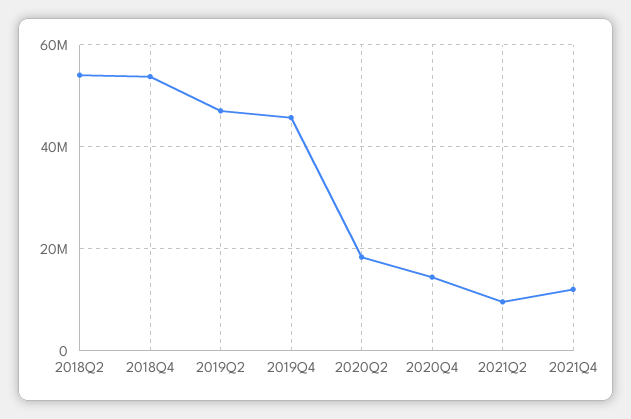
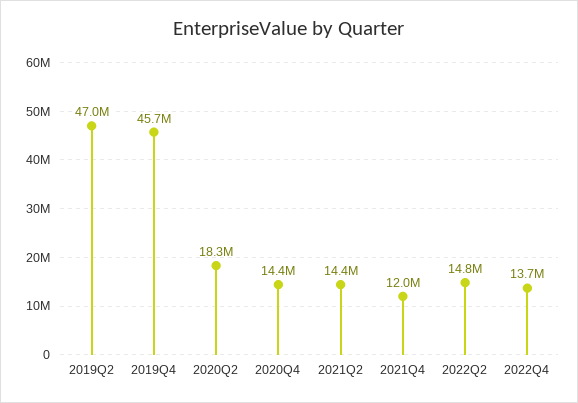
2018Q2: 54000000 -> none
2018Q4: 54000000 -> none
2021Q2: 10000000 -> 14400000
2022Q2: none -> 14800000
2022Q4: none -> 13700000

